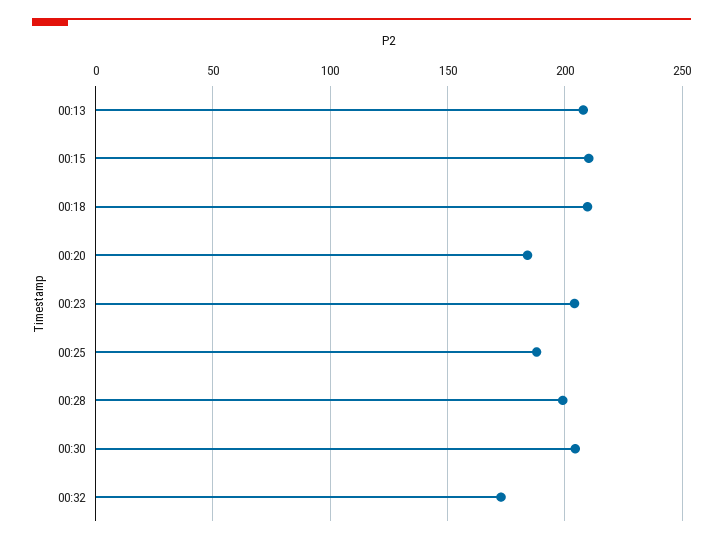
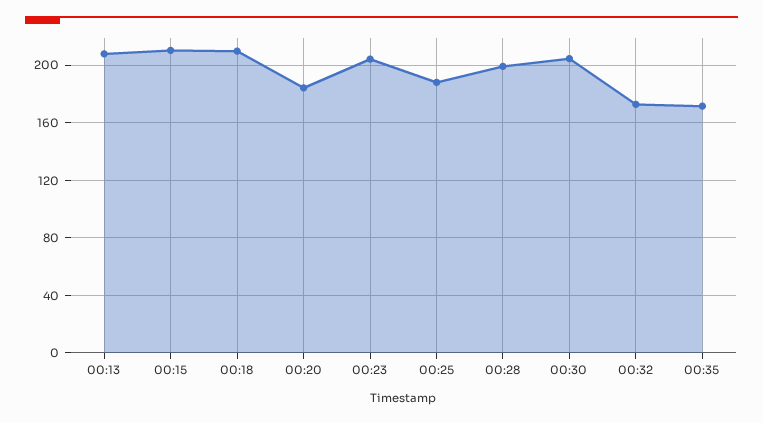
00:35: none -> 170

